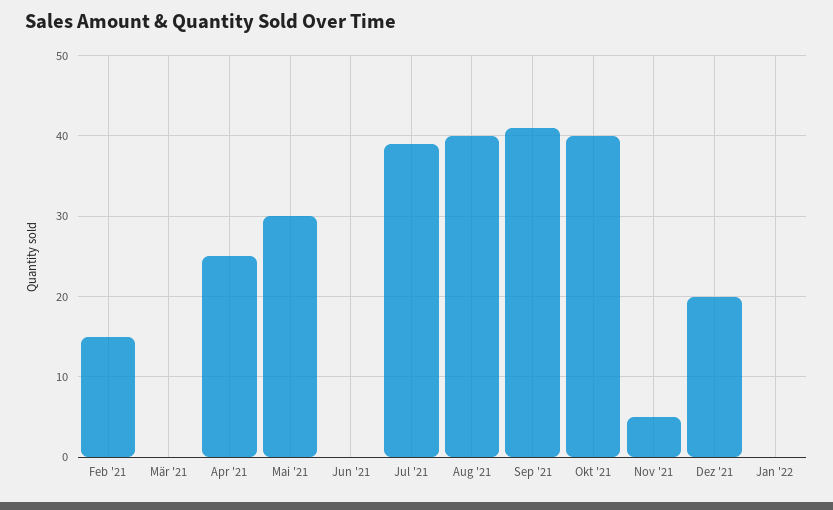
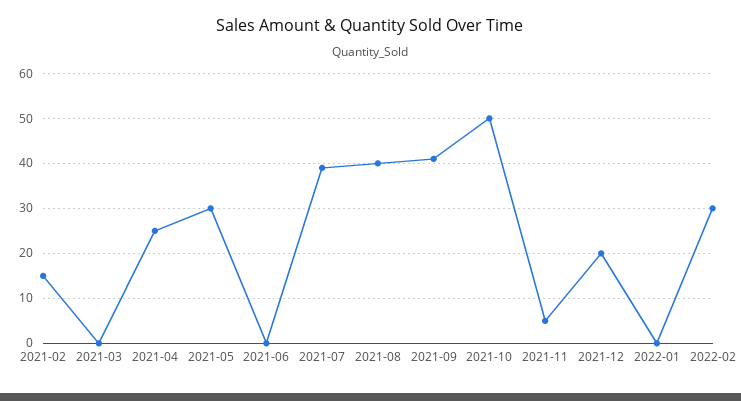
Okt '21: 40 -> 50
2022-02: none -> 30

